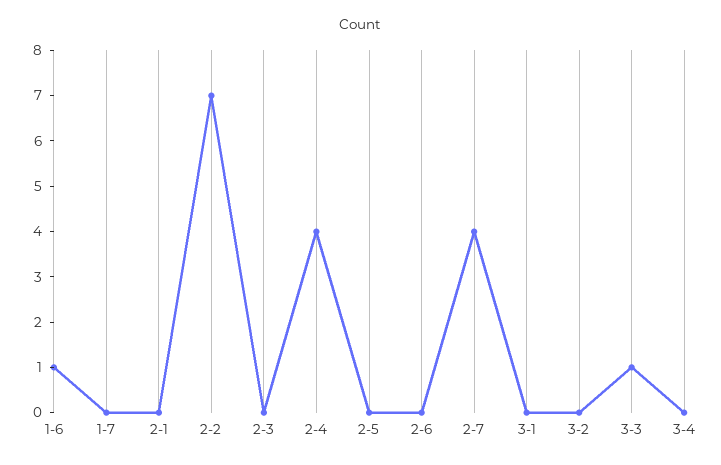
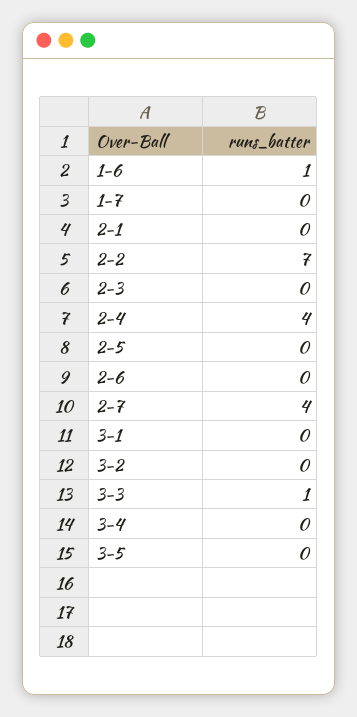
3-5: none -> 0

